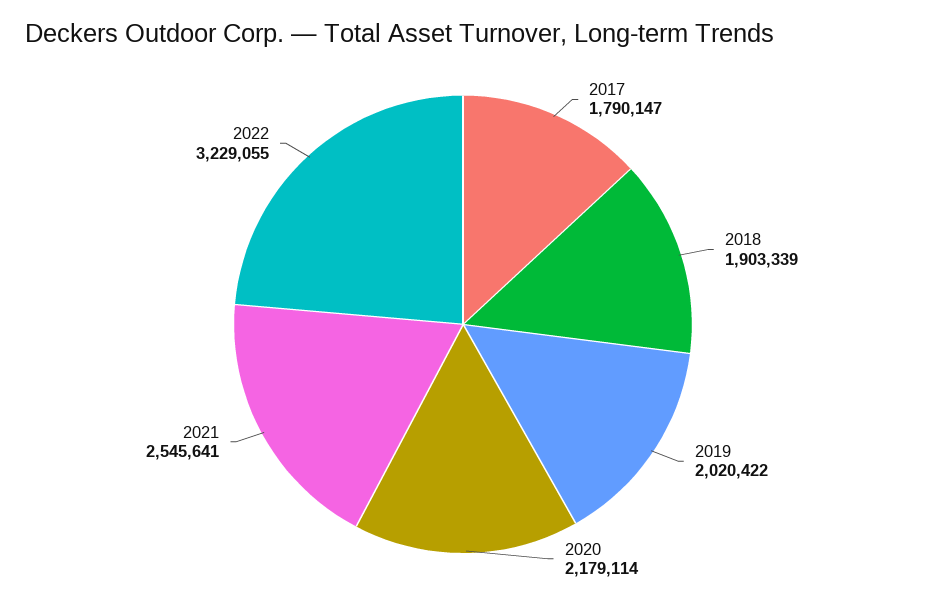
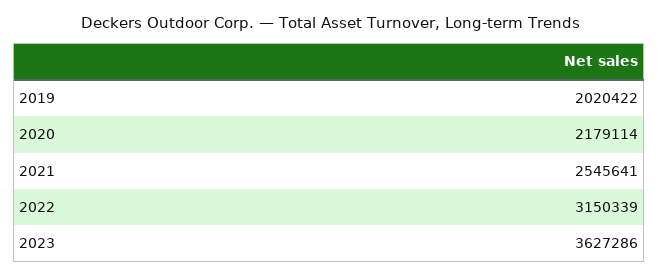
2017: 1790147 -> none
2018: 1903339 -> none
2022: 3229055 -> 3150339
2023: none -> 3627286

